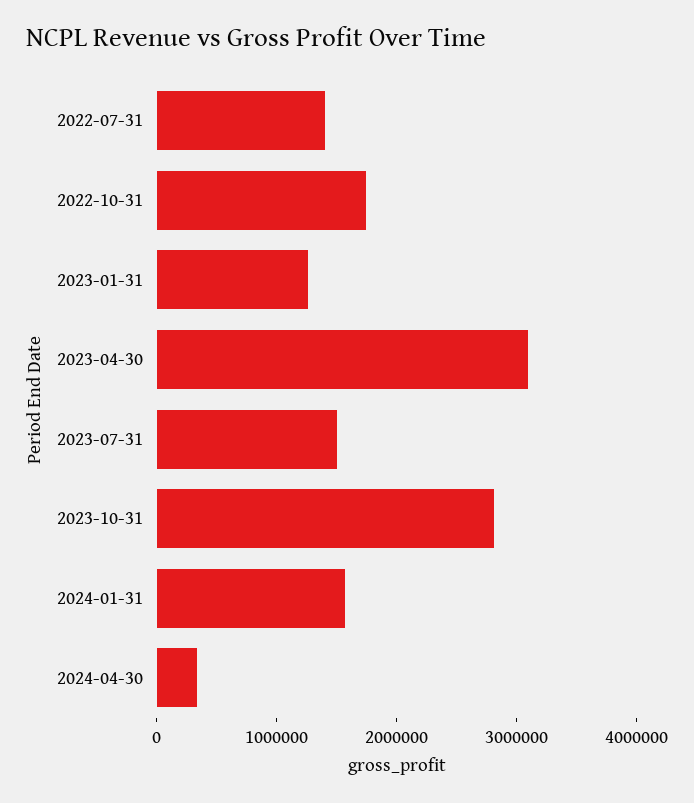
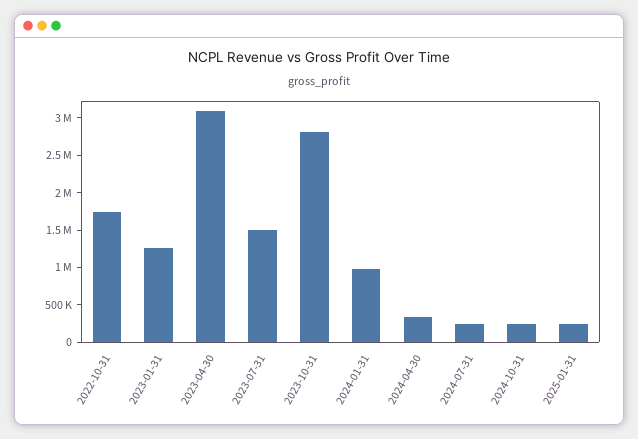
2022-07-31: 1400000 -> none
2024-01-31: 1600000 -> 1000000
2024-07-31: none -> 250000
2024-10-31: none -> 250000
2025-01-31: none -> 250000

